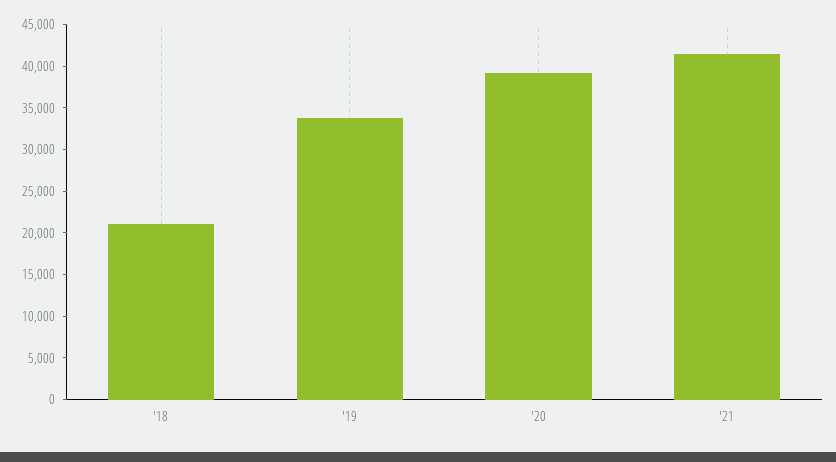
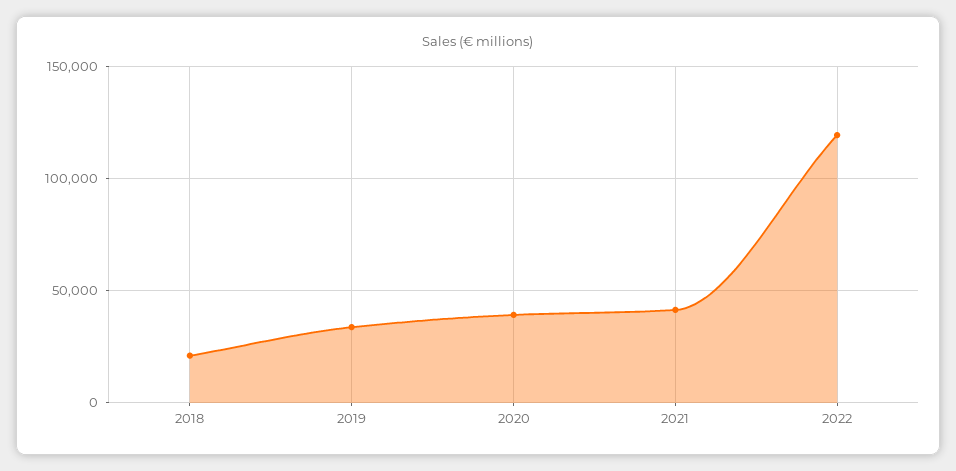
2022: none -> 120000

